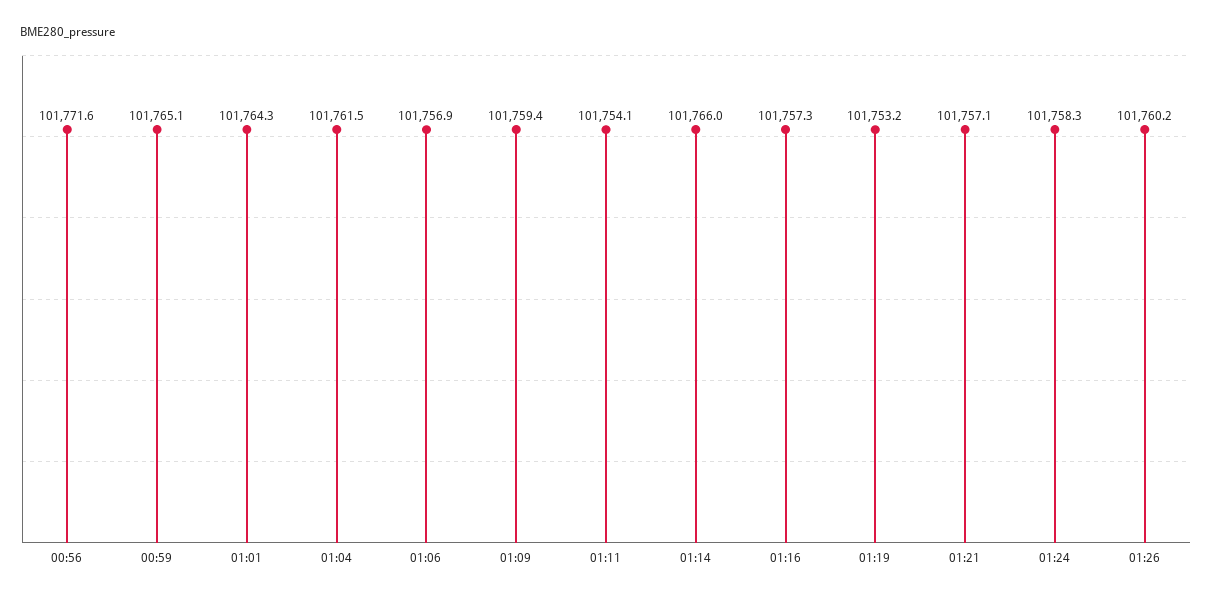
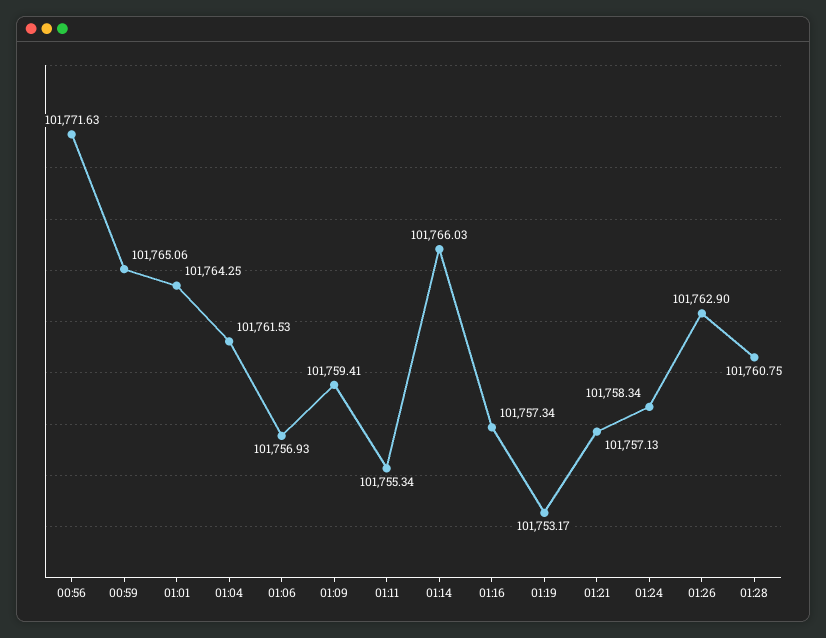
01:11: 101754.1 -> 101755.34
01:26: 101760.2 -> 101762.9
01:28: none -> 101760.75

